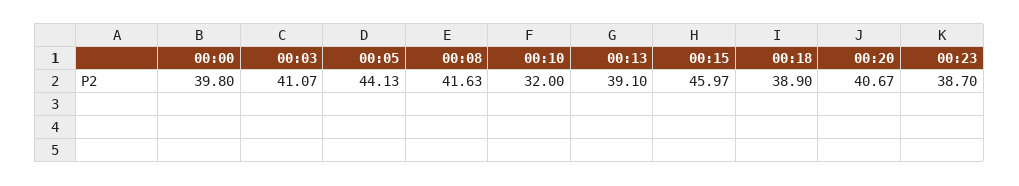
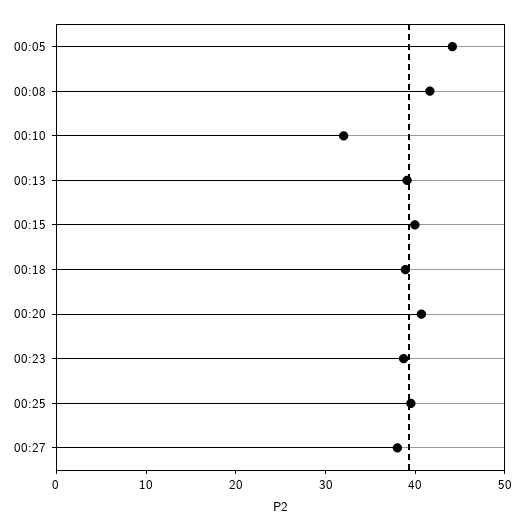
00:00: 39.8 -> none
00:03: 41.07 -> none
00:15: 45.97 -> 40
00:25: none -> 40
00:27: none -> 38

